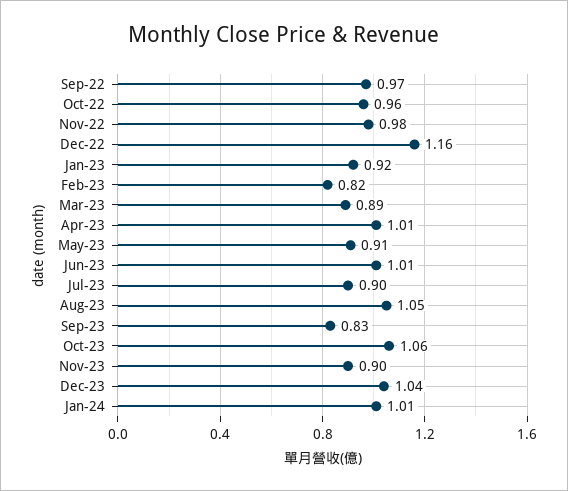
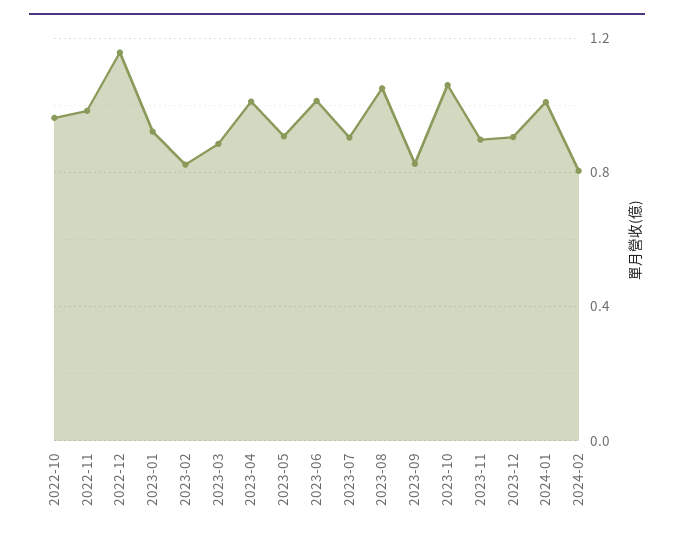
Sep-22: 0.97 -> none
Dec-23: 1.04 -> 0.9
2024-02: none -> 0.8

